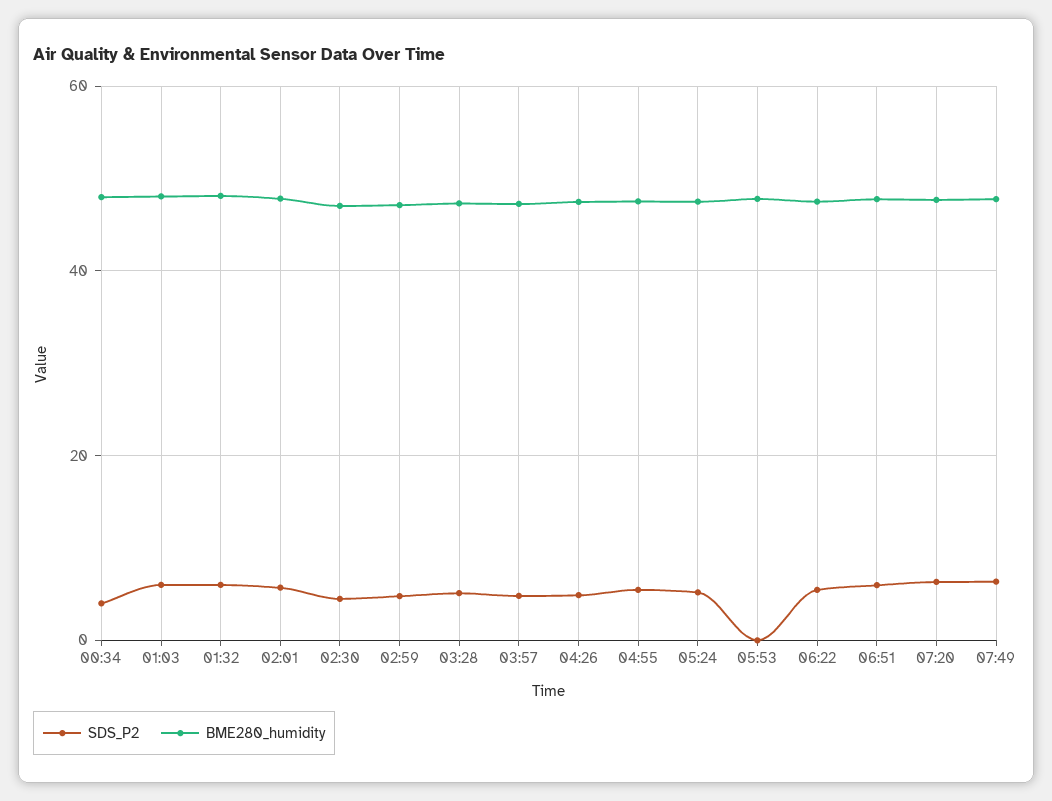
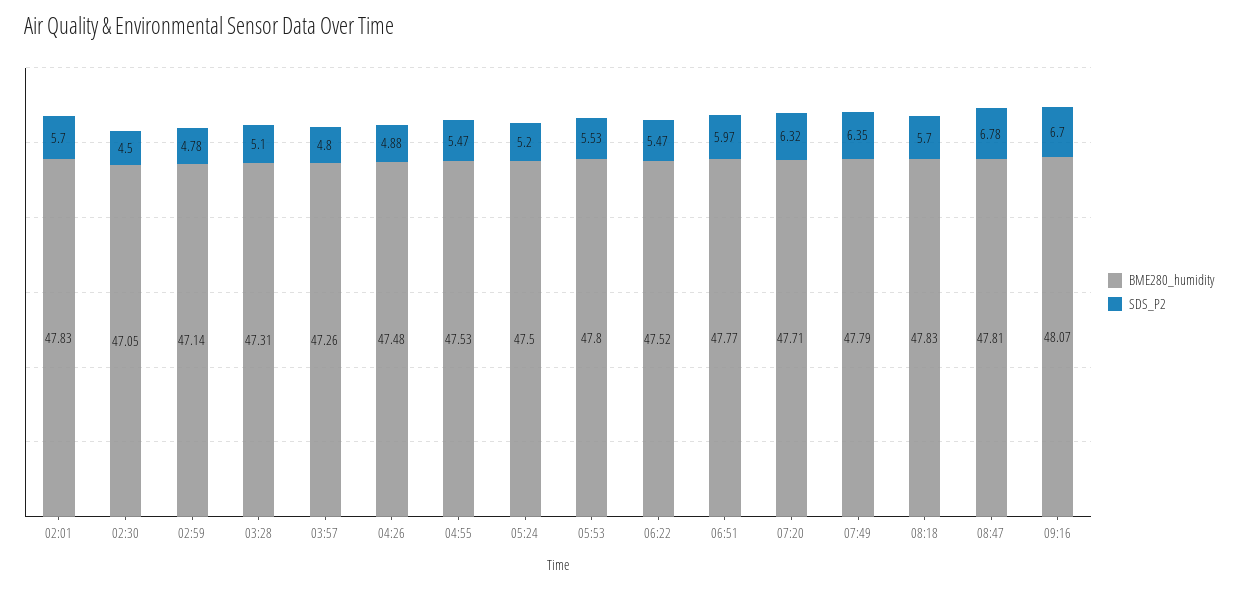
SDS_P2, 00:34: 4 -> none
BME280_humidity, 00:34: 48 -> none
SDS_P2, 01:03: 6 -> none
BME280_humidity, 01:03: 48 -> none
SDS_P2, 01:32: 6 -> none
BME280_humidity, 01:32: 48 -> none
SDS_P2, 05:53: 0 -> 5.53
BME280_humidity, 08:18: none -> 47.83
SDS_P2, 08:18: none -> 5.7
BME280_humidity, 08:47: none -> 47.81
SDS_P2, 08:47: none -> 6.78
BME280_humidity, 09:16: none -> 48.07
SDS_P2, 09:16: none -> 6.7

